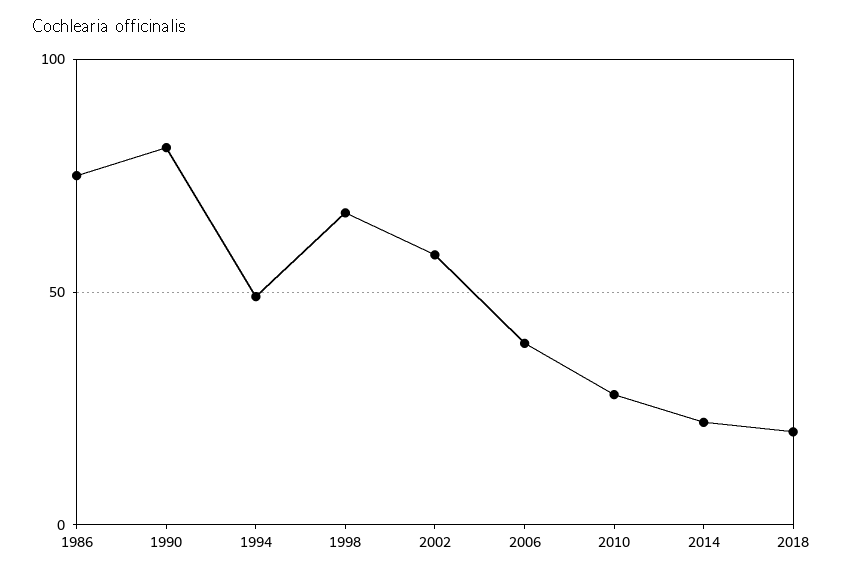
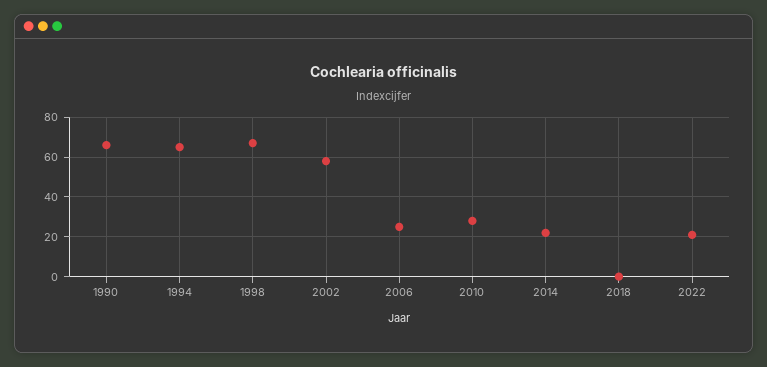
1986: 75 -> none
1990: 80 -> 65
1994: 50 -> 65
2006: 40 -> 25
2018: 20 -> 0
2022: none -> 20

